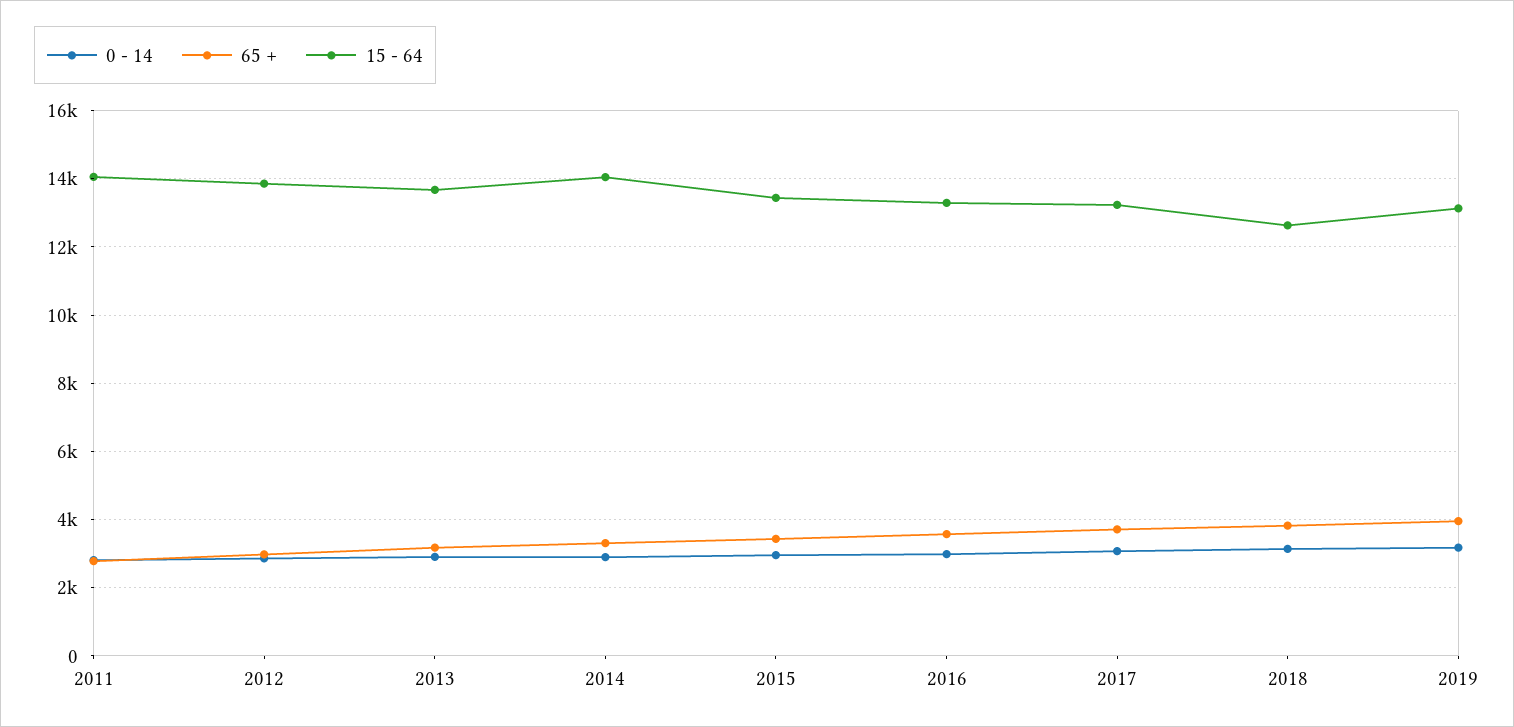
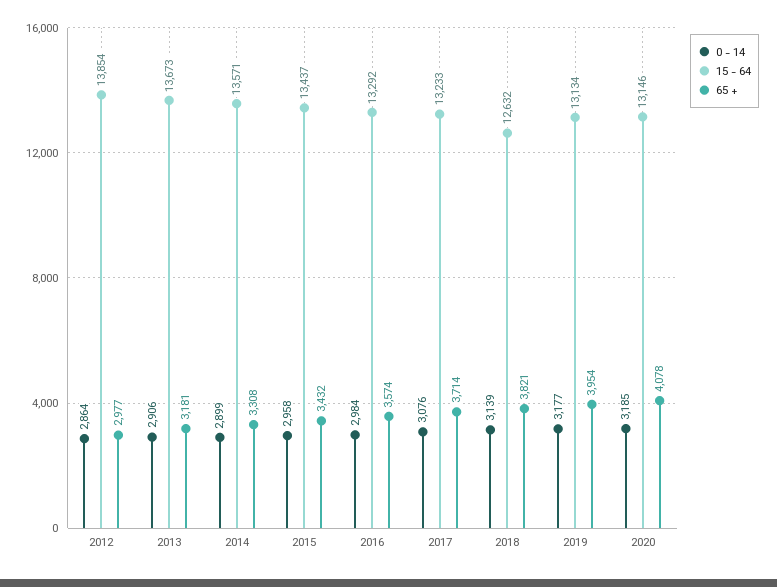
0 - 14, 2011: 2800 -> none
65 +, 2011: 2800 -> none
15 - 64, 2011: 14000 -> none
15 - 64, 2014: 14000 -> 13571
0 - 14, 2020: none -> 3185
15 - 64, 2020: none -> 13146
65 +, 2020: none -> 4078

